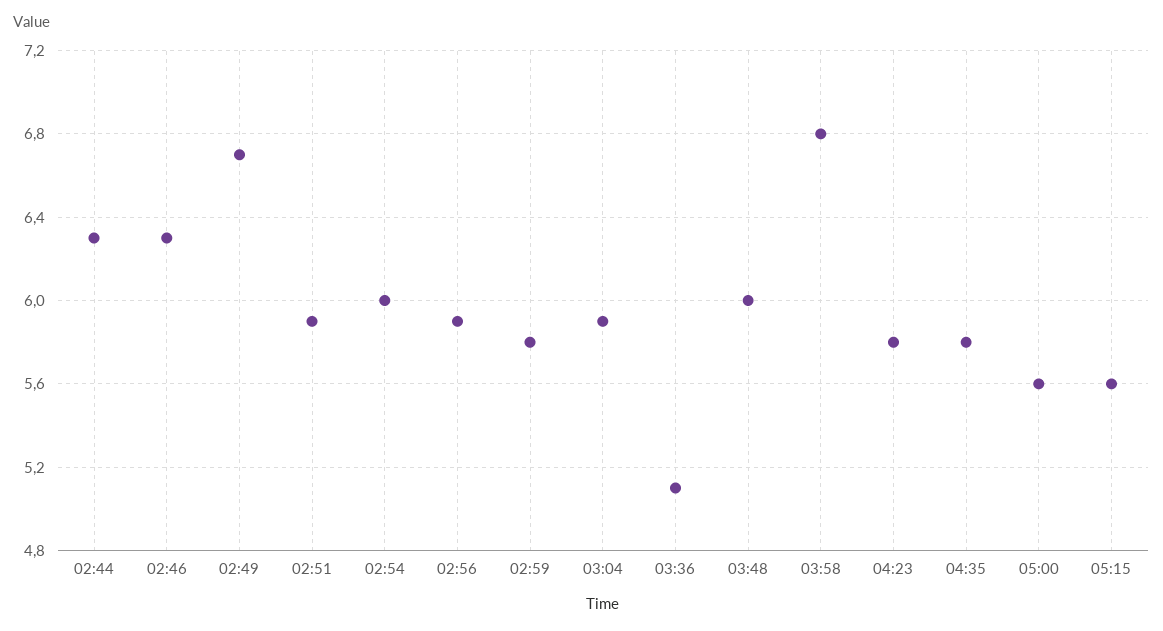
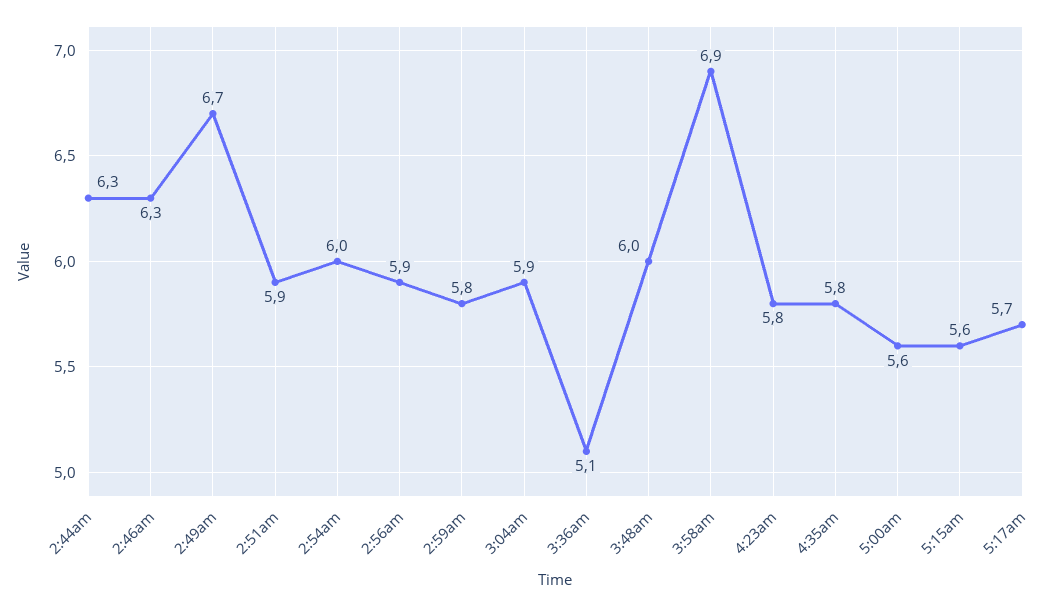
03:58: 6.8 -> 6.9
5:17am: none -> 5.7

